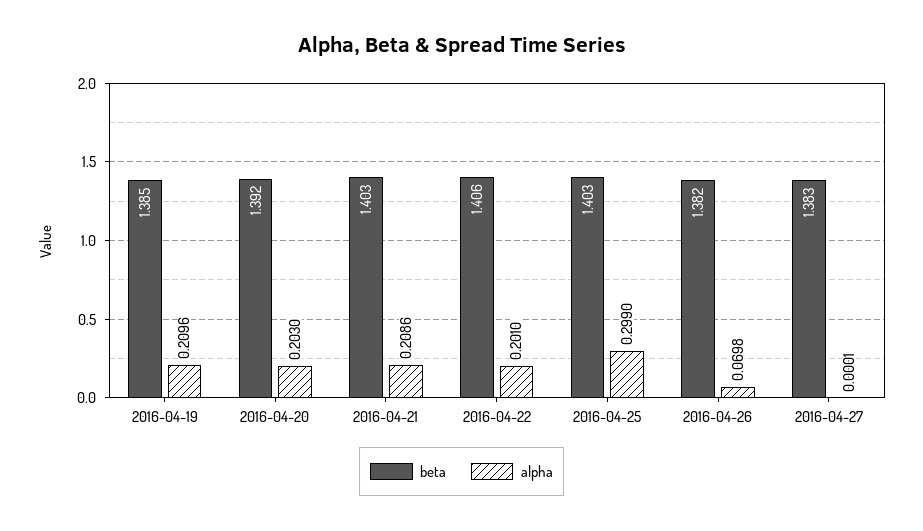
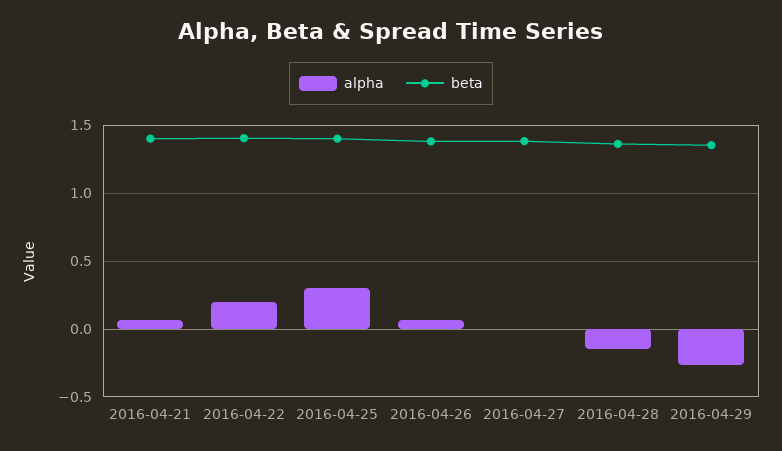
beta, 2016-04-19: 1.385 -> none
alpha, 2016-04-19: 0.2096 -> none
beta, 2016-04-20: 1.392 -> none
alpha, 2016-04-20: 0.203 -> none
alpha, 2016-04-21: 0.2086 -> 0.05
alpha, 2016-04-28: none -> -0.15
beta, 2016-04-28: none -> 1.35
alpha, 2016-04-29: none -> -0.25
beta, 2016-04-29: none -> 1.35

